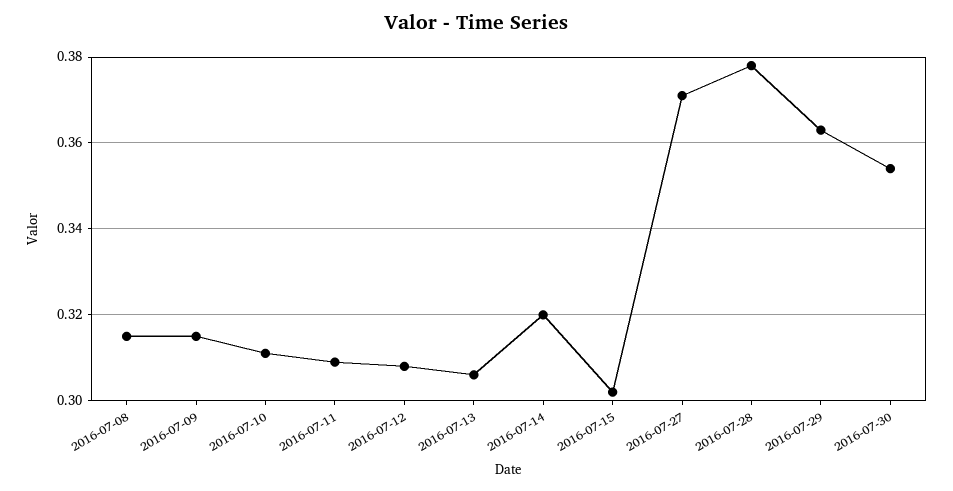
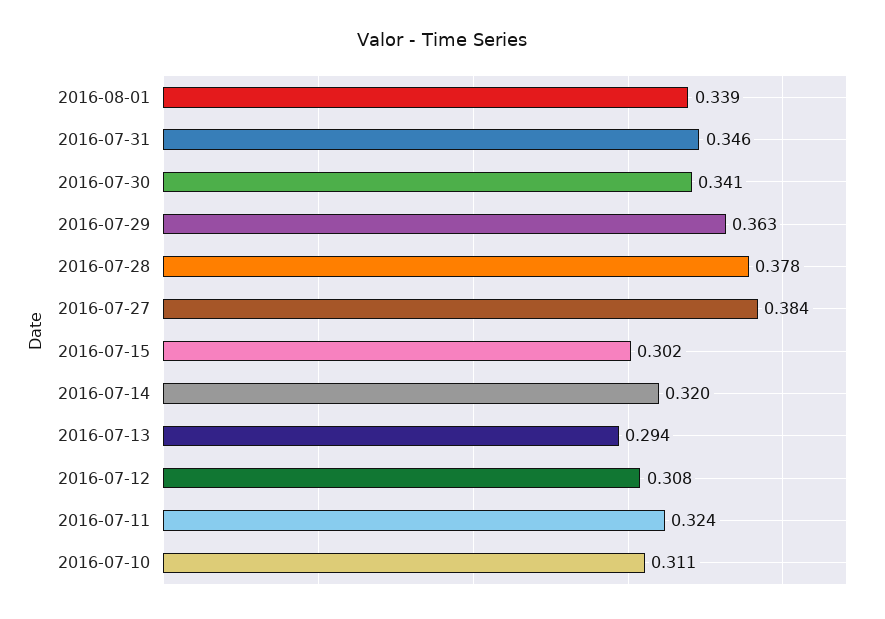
2016-07-08: 0.315 -> none
2016-07-09: 0.315 -> none
2016-07-11: 0.31 -> 0.324
2016-07-13: 0.305 -> 0.294
2016-07-27: 0.37 -> 0.384
2016-07-30: 0.355 -> 0.341
2016-08-01: none -> 0.339
2016-07-31: none -> 0.346

